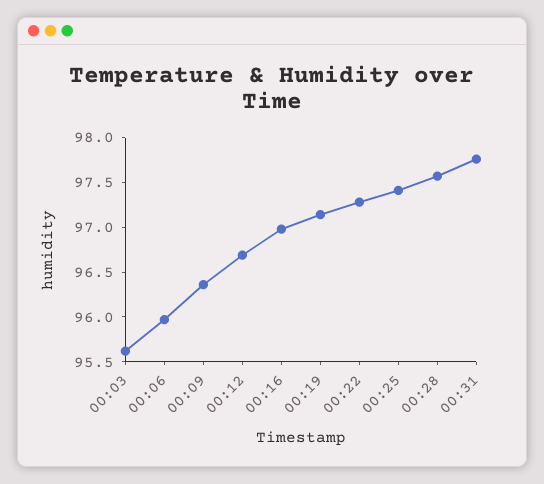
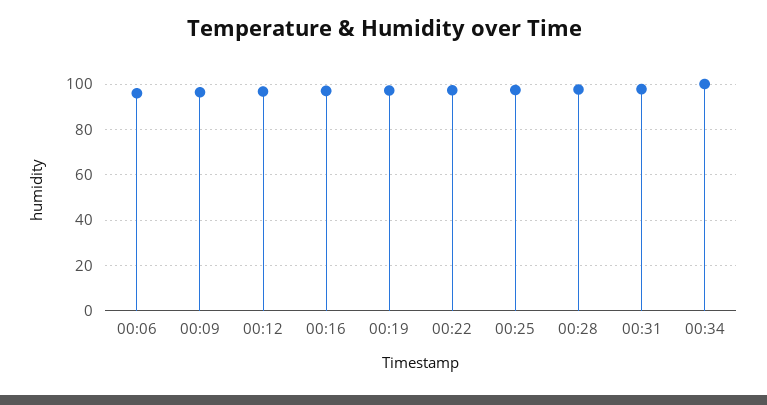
00:03: 95.6 -> none
00:34: none -> 100

